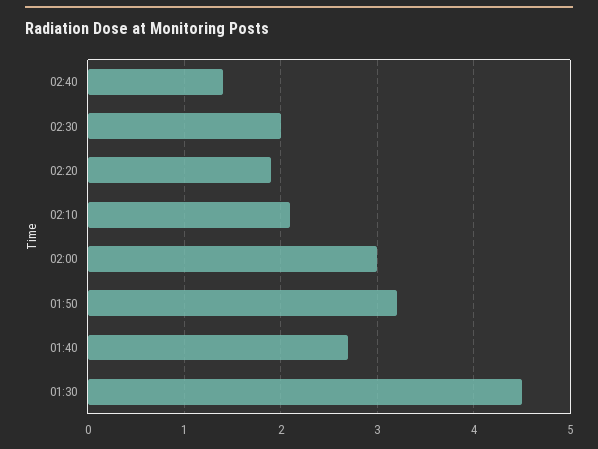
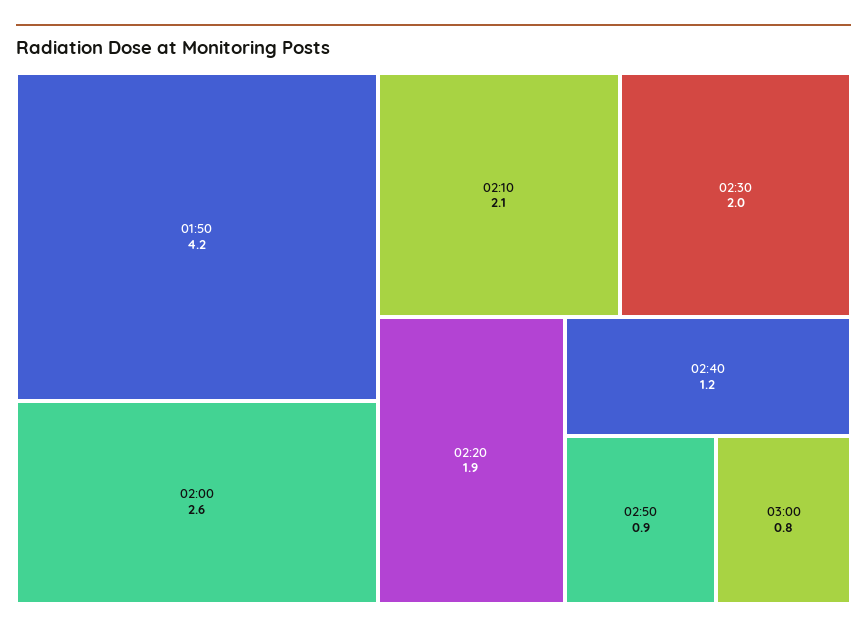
02:40: 1.4 -> 1.2
02:00: 3 -> 2.6
01:50: 3.2 -> 4.2
01:40: 2.7 -> none
01:30: 4.5 -> none
02:50: none -> 0.9
03:00: none -> 0.8

